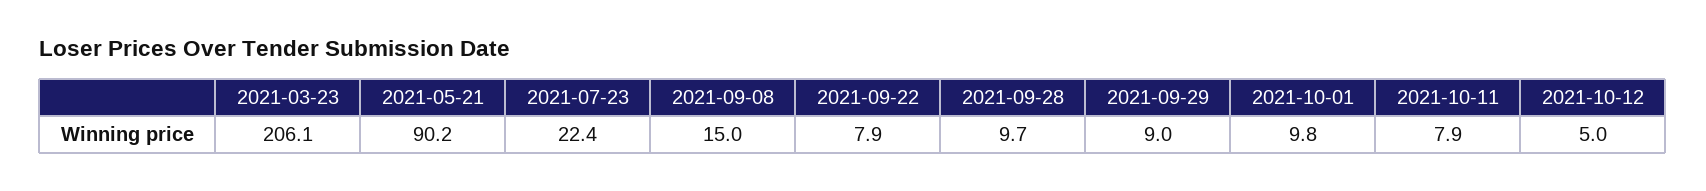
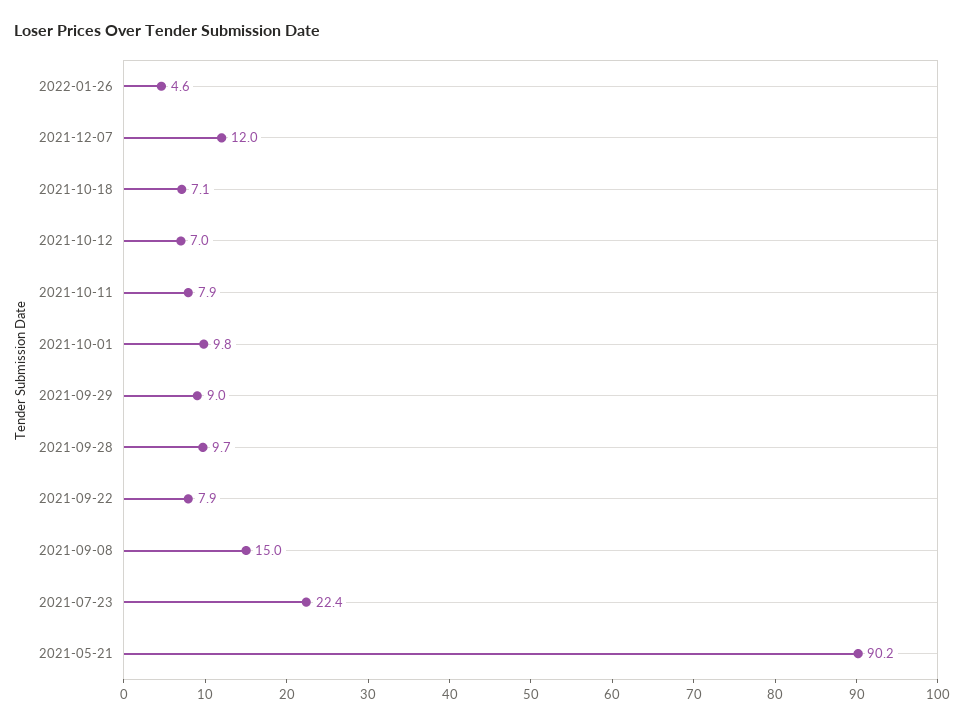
2021-03-23: 206.1 -> none
2021-10-12: 5 -> 7
2022-01-26: none -> 4.6
2021-12-07: none -> 12
2021-10-18: none -> 7.1

